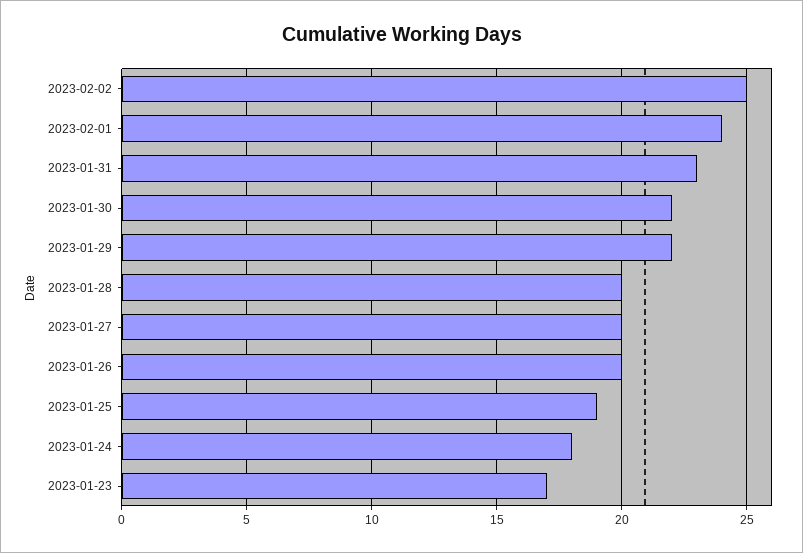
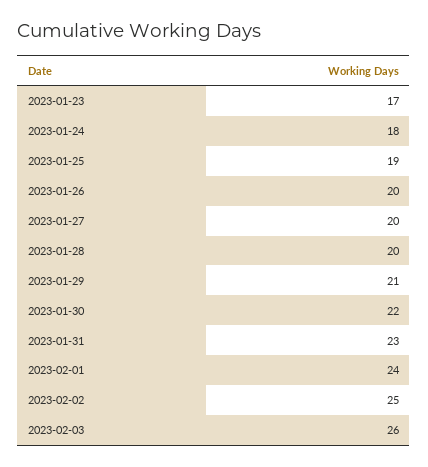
2023-01-29: 22 -> 21
2023-02-03: none -> 26

